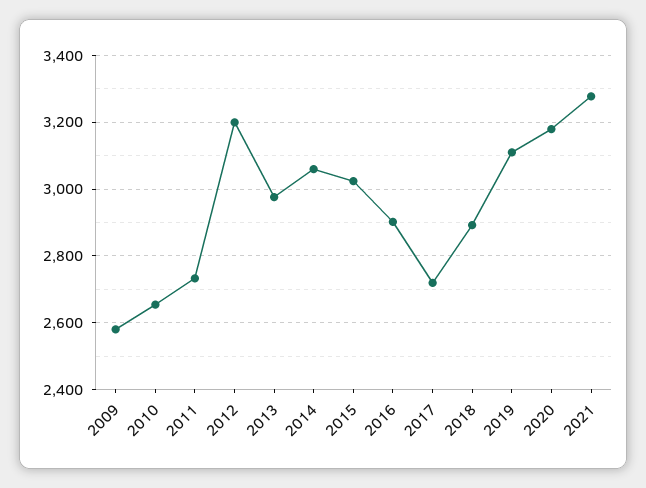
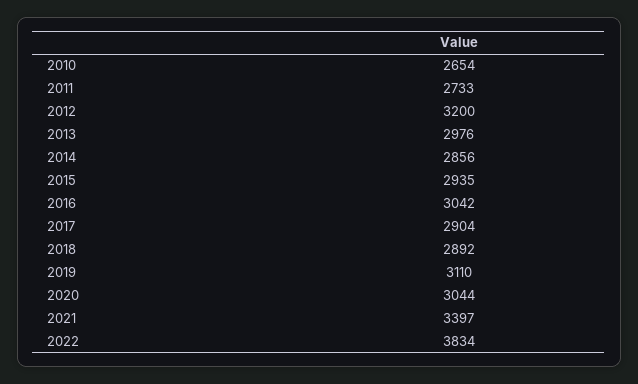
2009: 2580 -> none
2014: 3060 -> 2856
2015: 3020 -> 2935
2016: 2900 -> 3042
2017: 2720 -> 2904
2020: 3180 -> 3044
2021: 3280 -> 3397
2022: none -> 3834

